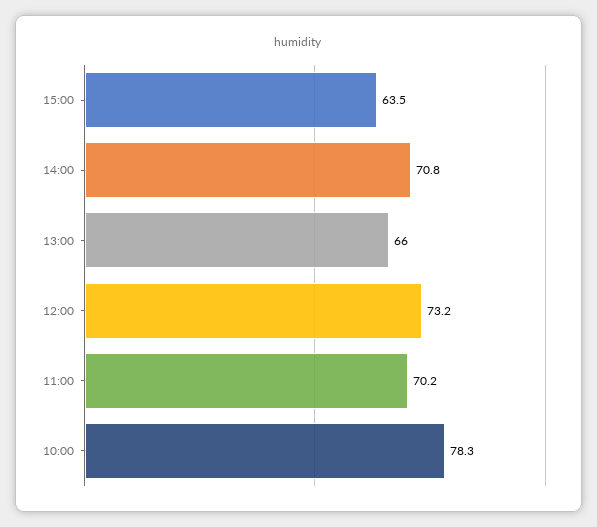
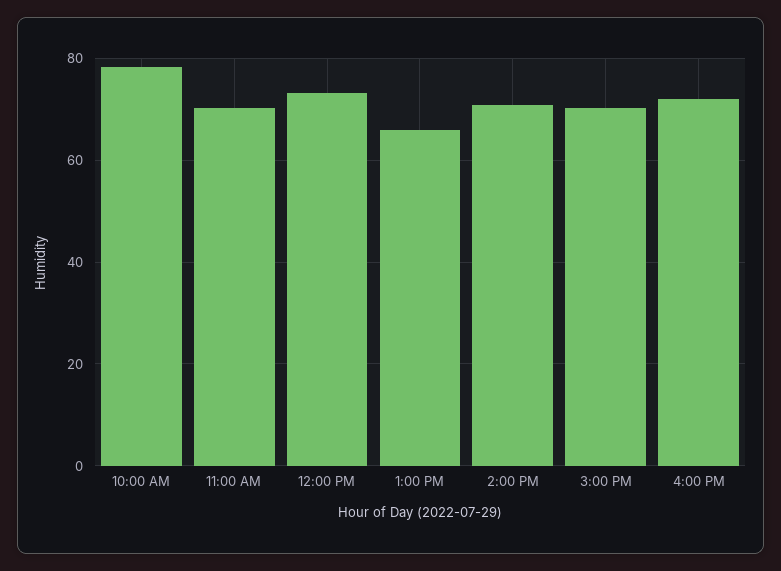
15:00: 63.5 -> 70
4:00 PM: none -> 72

